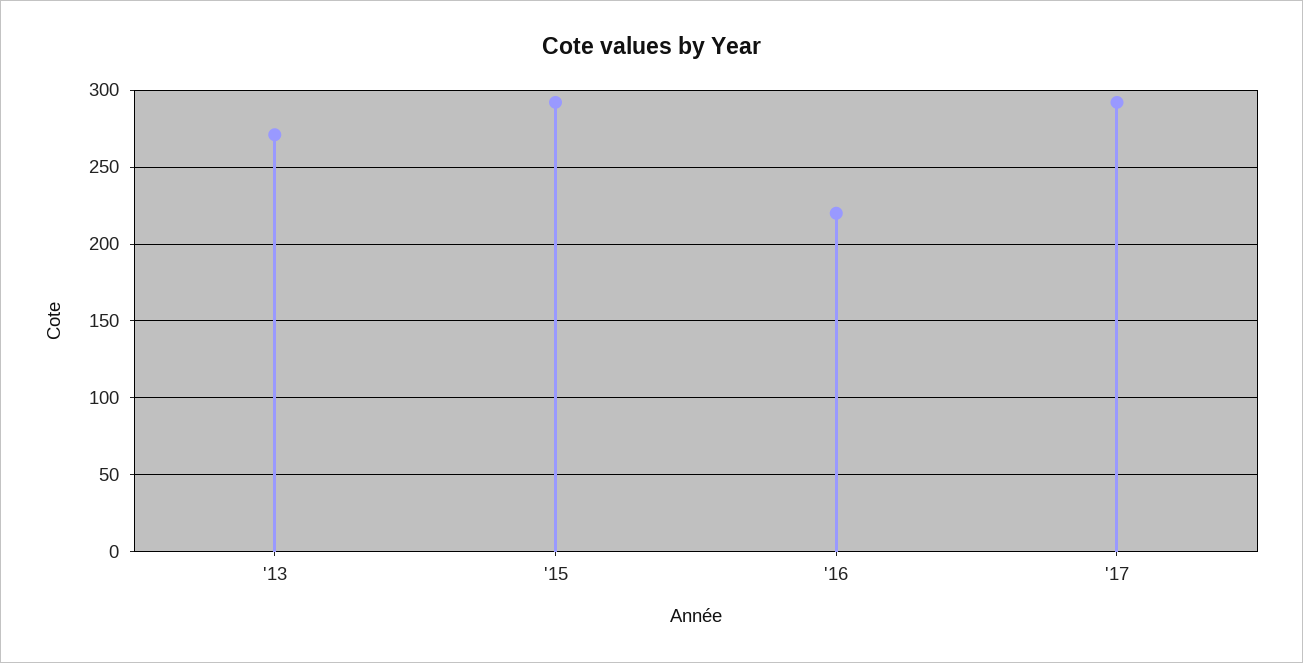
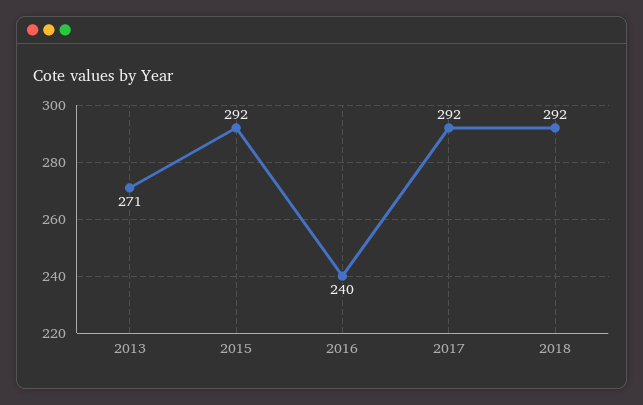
'16: 220 -> 240
2018: none -> 292

